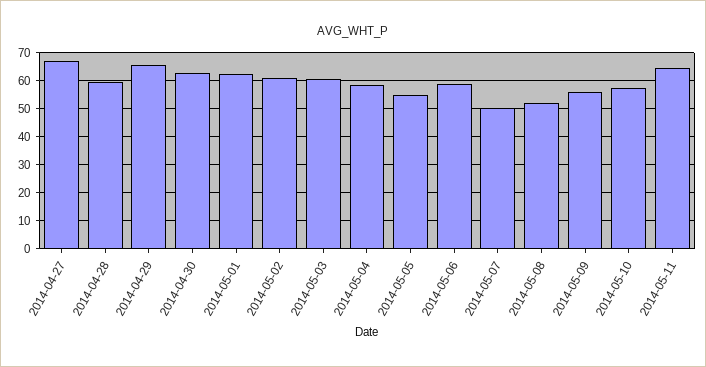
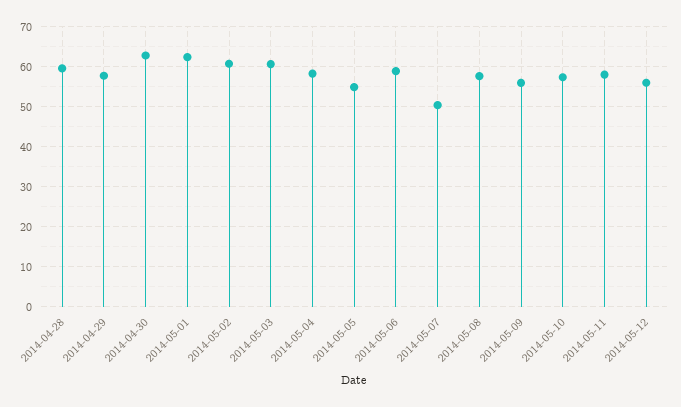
2014-04-27: 67.5 -> none
2014-04-29: 65 -> 58
2014-05-08: 52.5 -> 58
2014-05-11: 65 -> 58
2014-05-12: none -> 56

